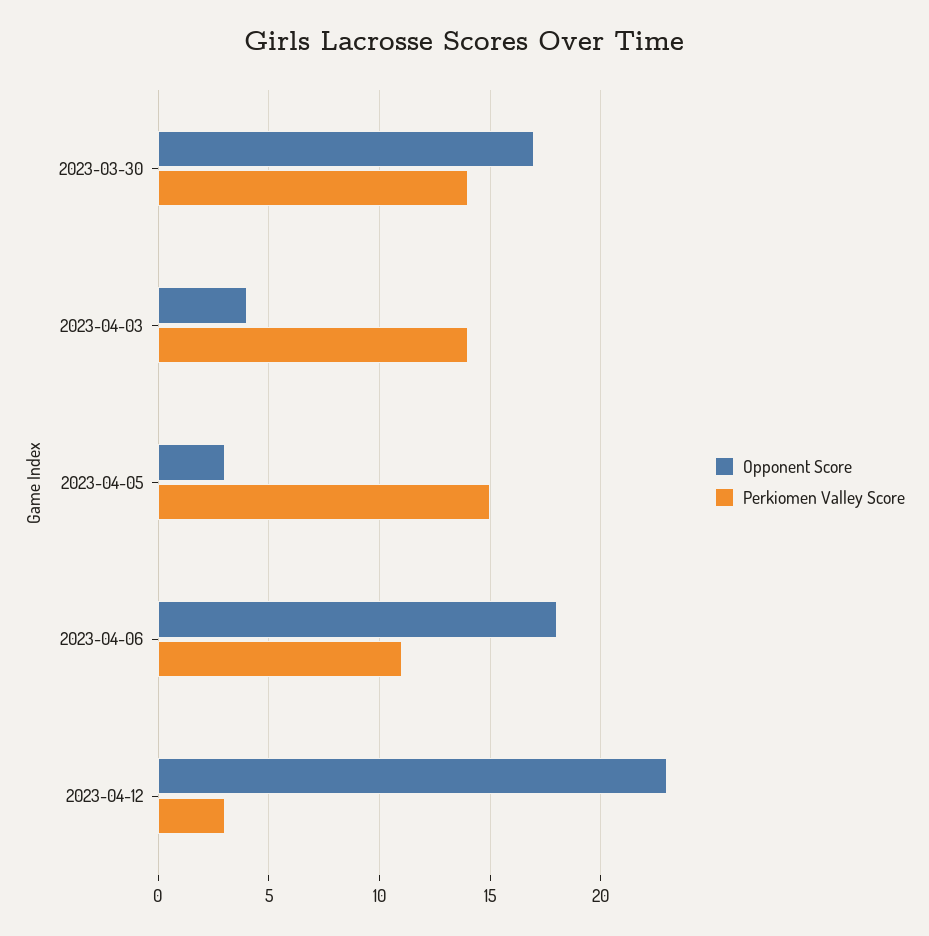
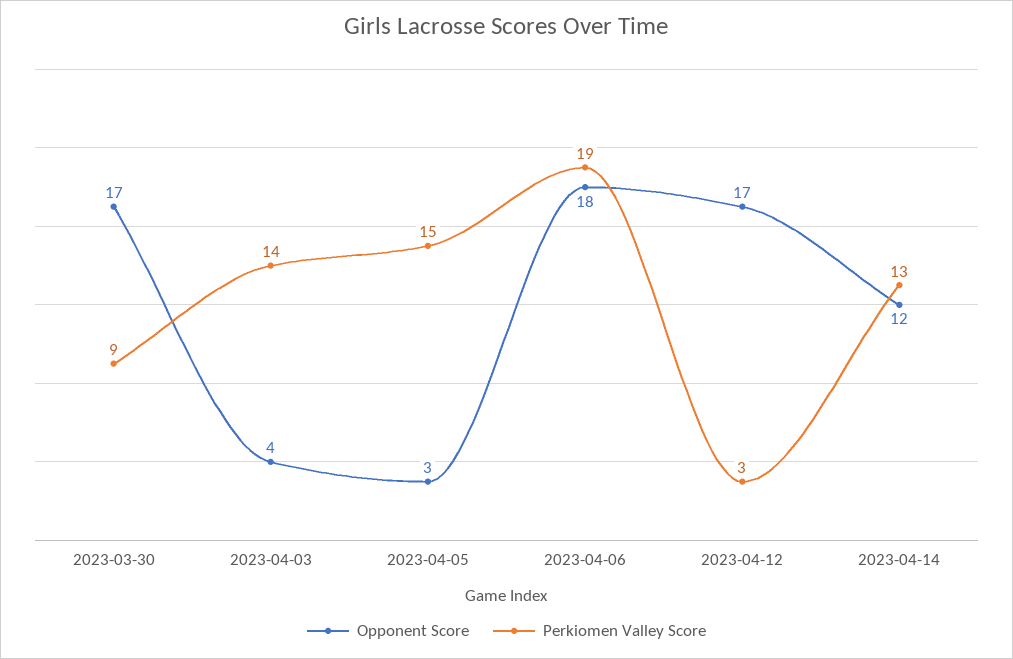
Perkiomen Valley Score, 2023-03-30: 14 -> 9
Perkiomen Valley Score, 2023-04-06: 11 -> 19
Opponent Score, 2023-04-12: 23 -> 17
Opponent Score, 2023-04-14: none -> 12
Perkiomen Valley Score, 2023-04-14: none -> 13

